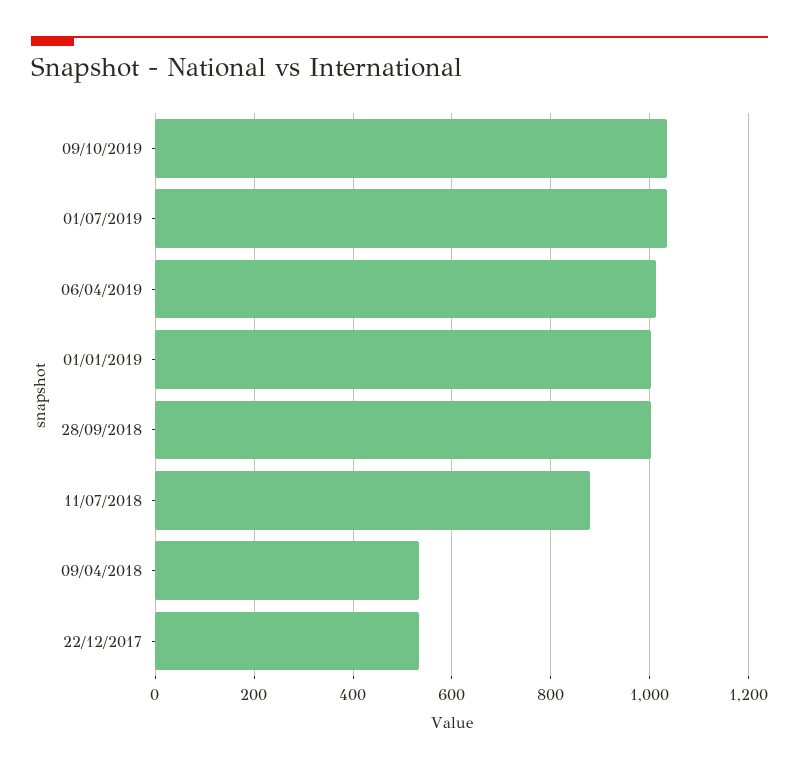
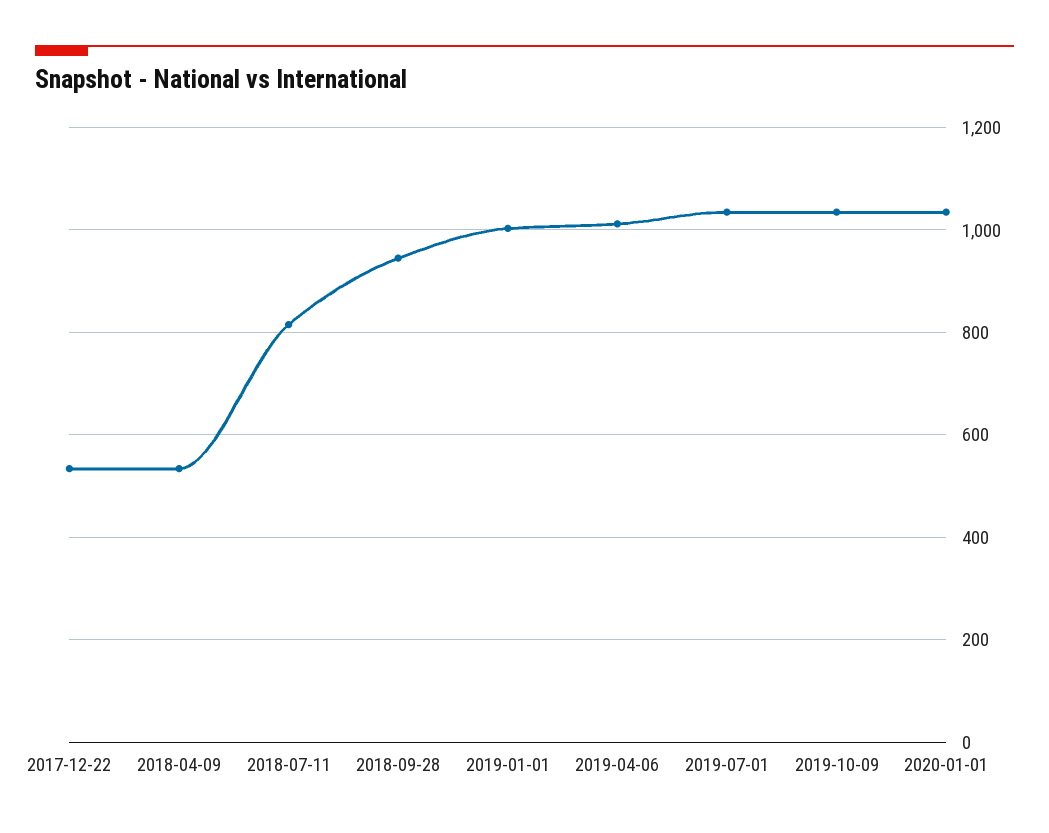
28/09/2018: 1000 -> 940
11/07/2018: 880 -> 820
2020-01-01: none -> 1040

